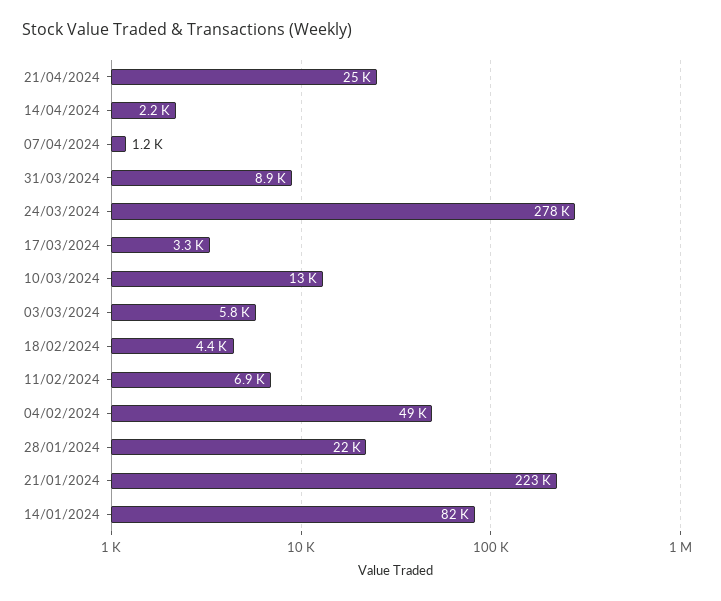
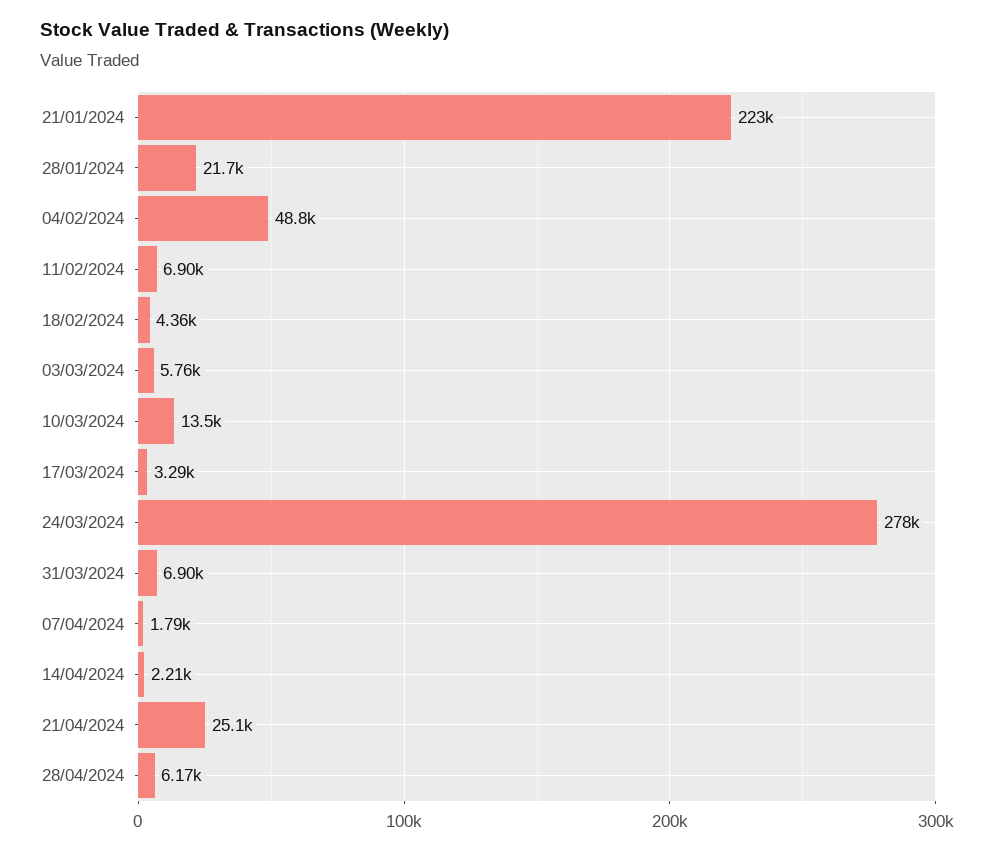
07/04/2024: 1200 -> 1790
31/03/2024: 8900 -> 6900
14/01/2024: 82000 -> none
28/04/2024: none -> 6170

